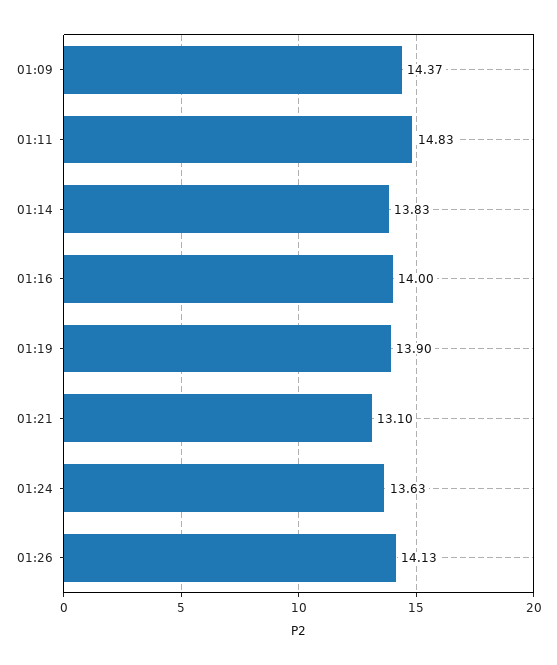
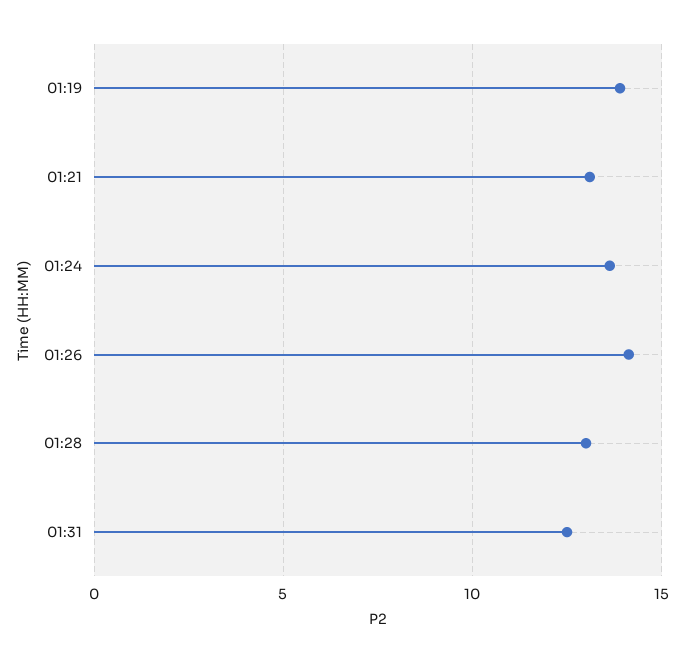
01:09: 14.37 -> none
01:11: 14.83 -> none
01:14: 13.83 -> none
01:16: 14 -> none
01:28: none -> 13
01:31: none -> 12.5

